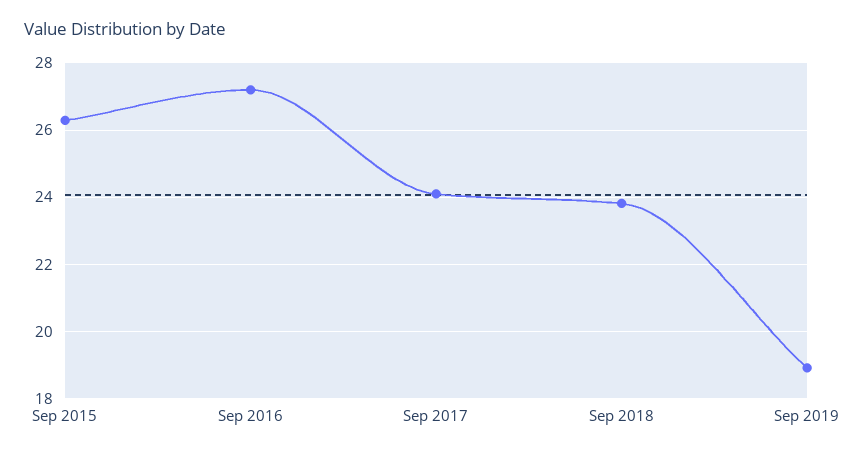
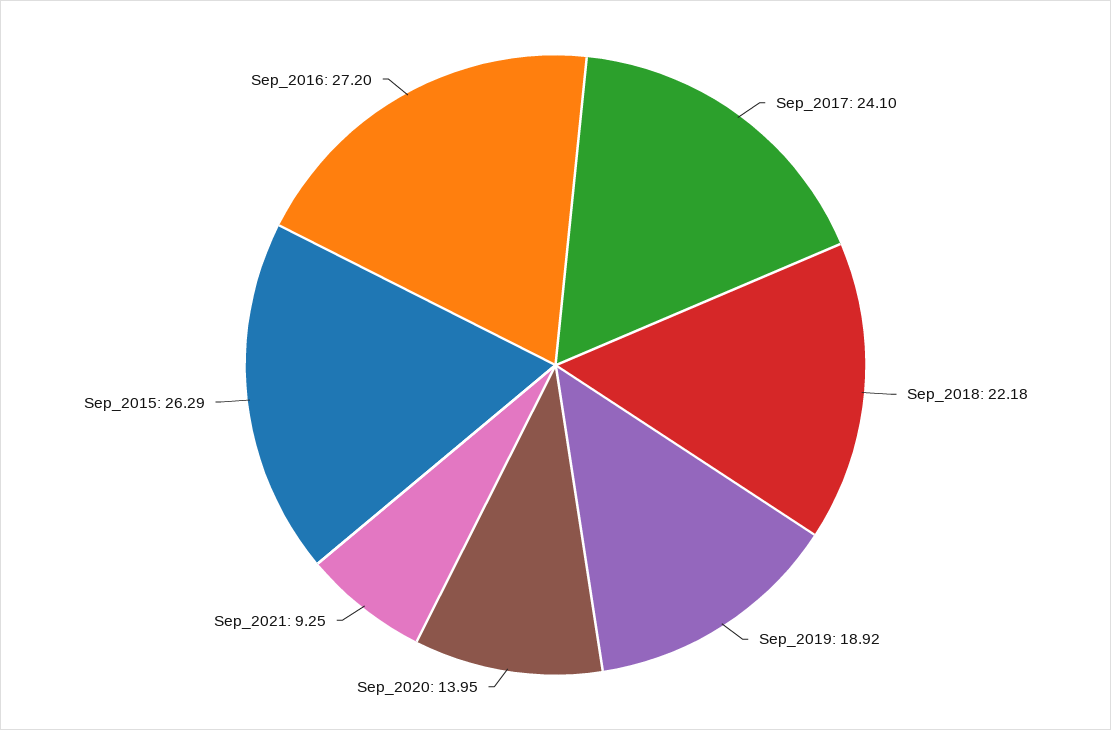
Sep 2018: 23.8 -> 22.18
Sep_2020: none -> 13.95
Sep_2021: none -> 9.25

